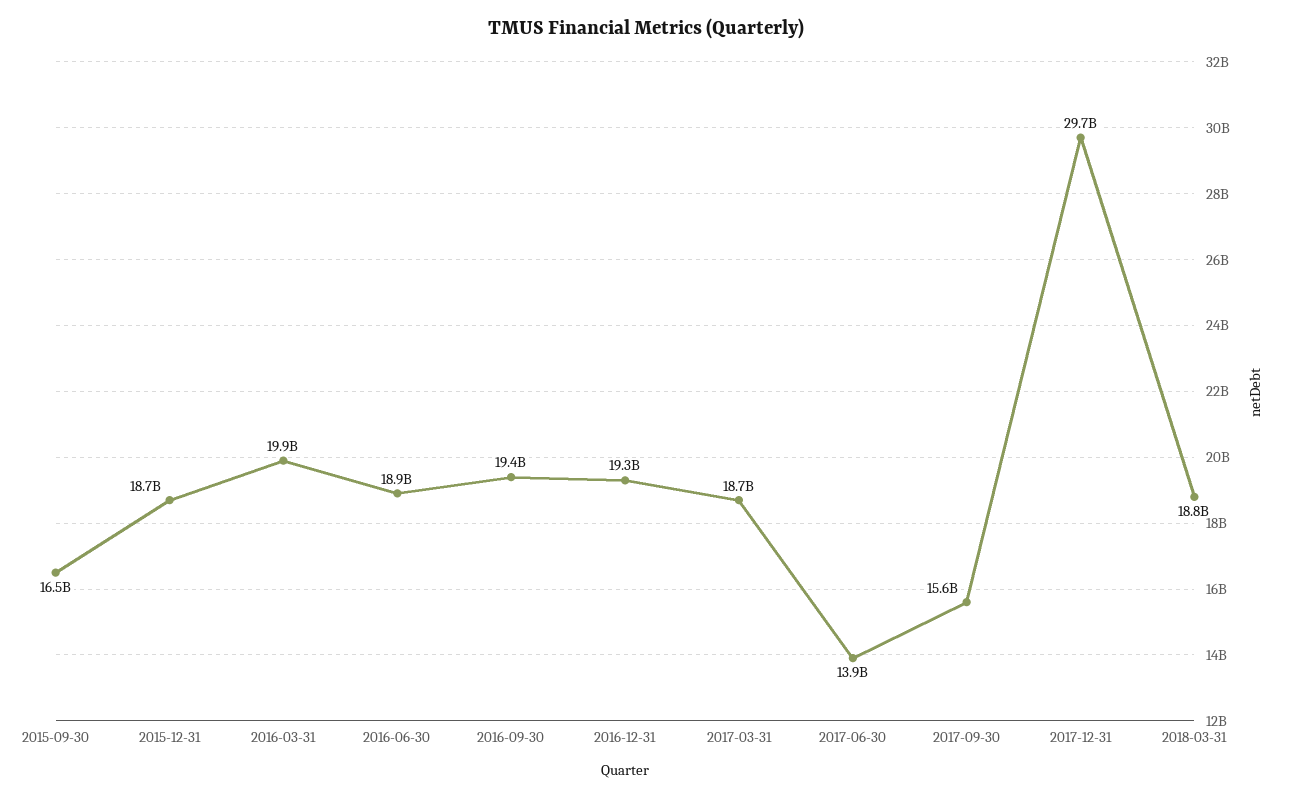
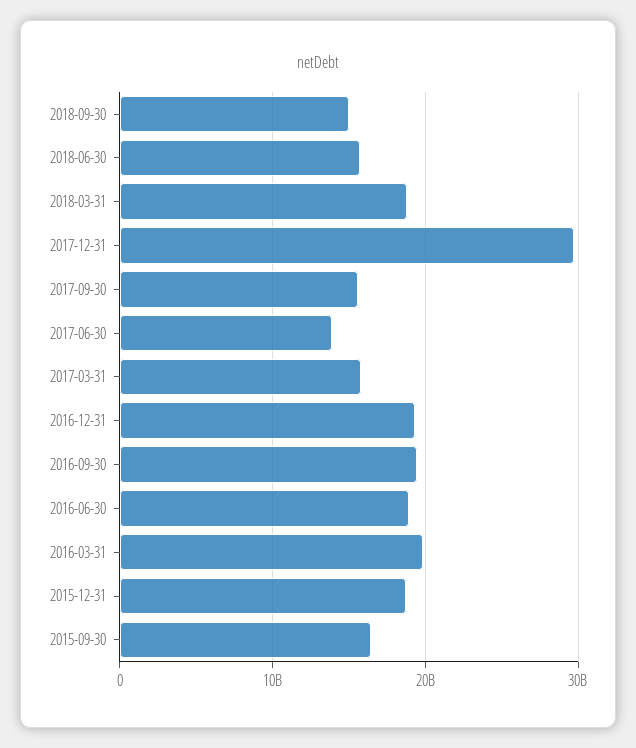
2017-03-31: 18700000000 -> 16000000000
2018-09-30: none -> 15000000000
2018-06-30: none -> 16000000000

